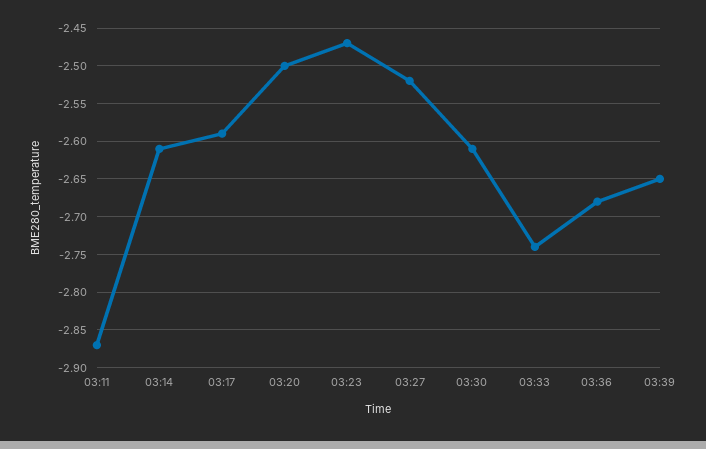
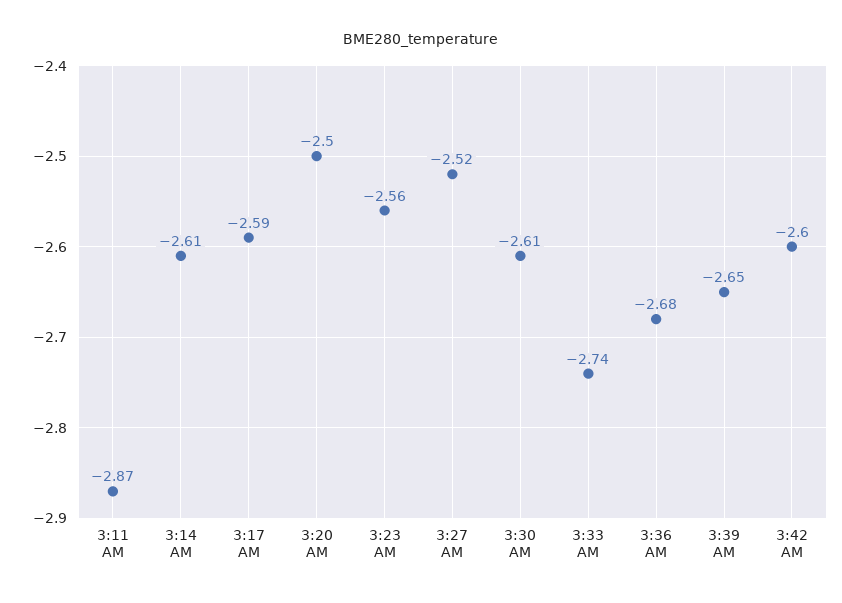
03:23: -2.47 -> -2.56
3:42 AM: none -> -2.6

